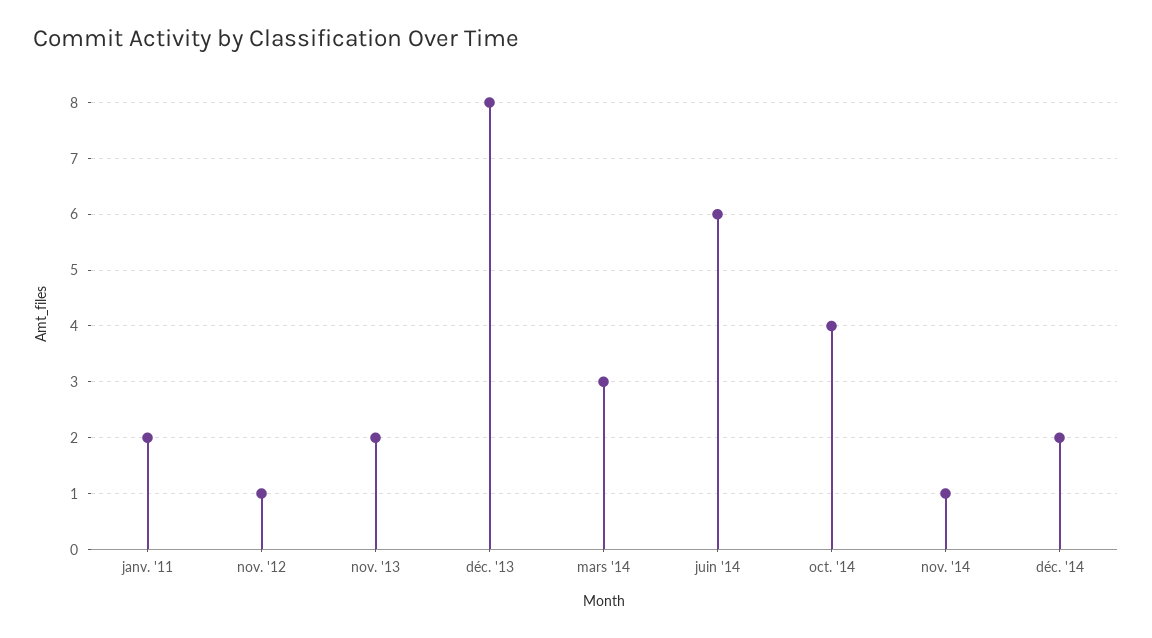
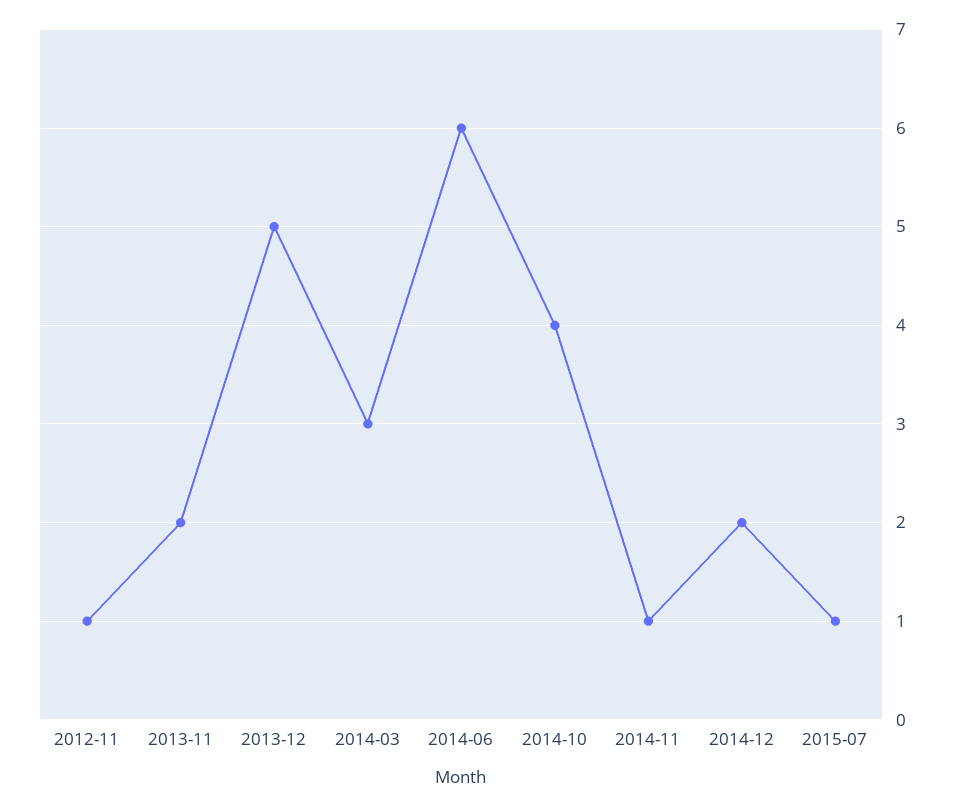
janv. '11: 2 -> none
déc. '13: 8 -> 5
2015-07: none -> 1

